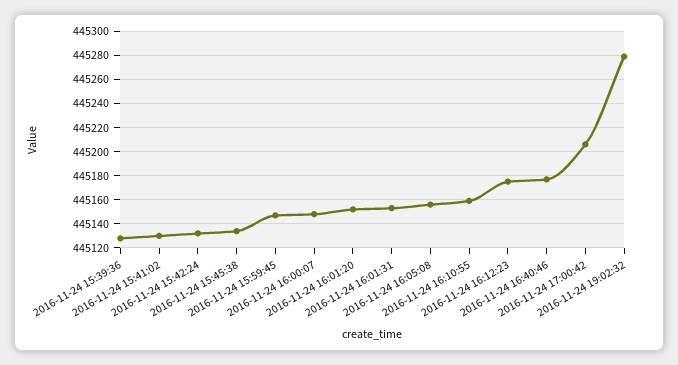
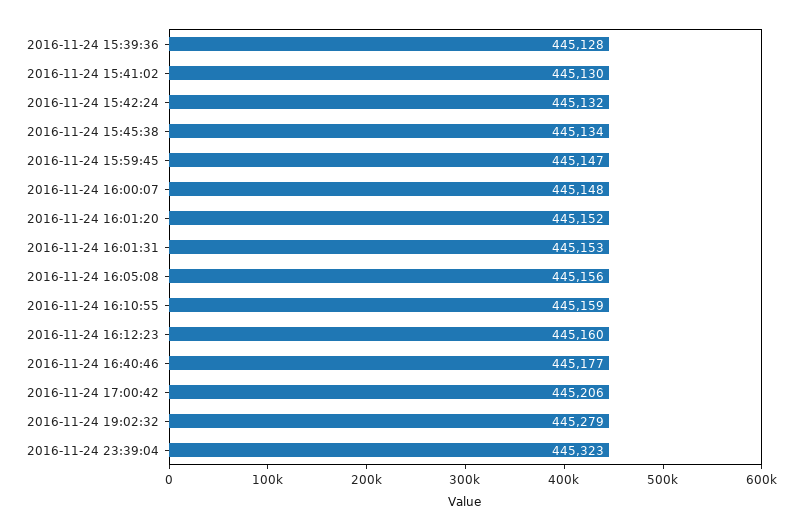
2016-11-24 16:12:23: 445175 -> 445160
2016-11-24 23:39:04: none -> 445323

